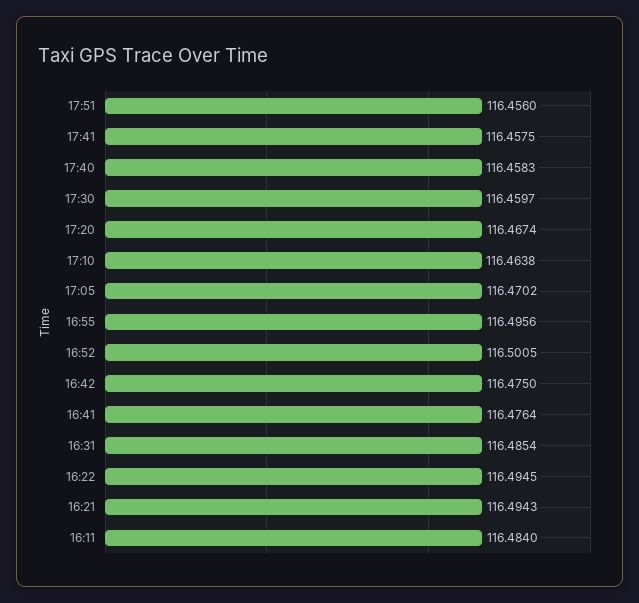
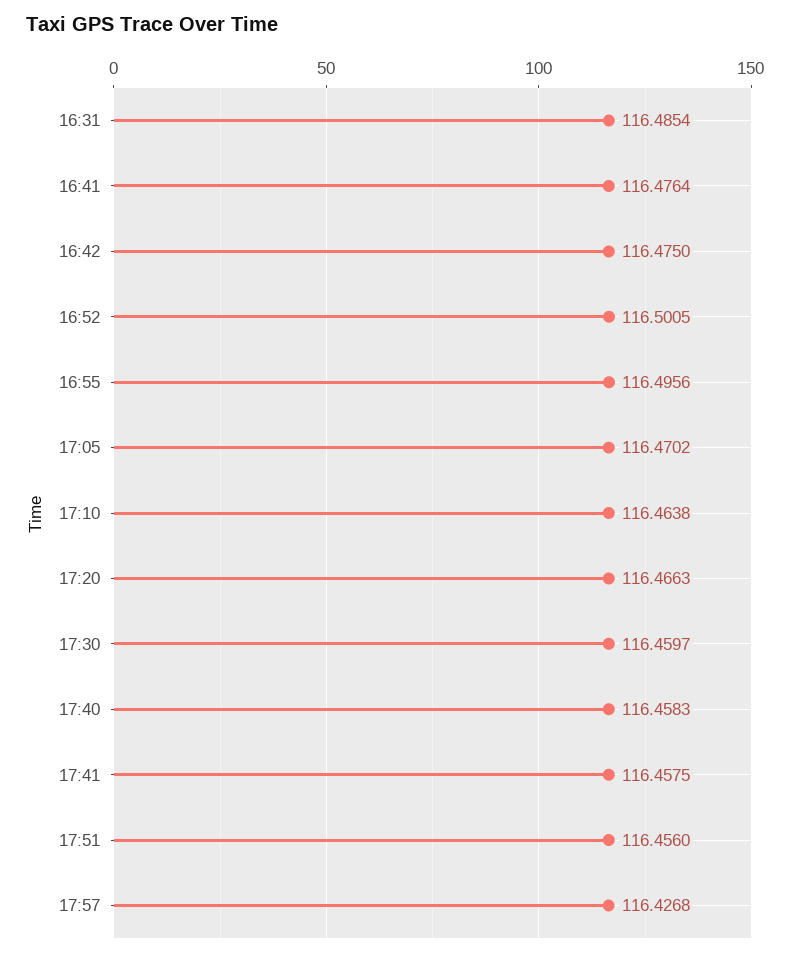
17:20: 116.4674 -> 116.4663
16:22: 116.4945 -> none
16:21: 116.4943 -> none
16:11: 116.484 -> none
17:57: none -> 116.4268

